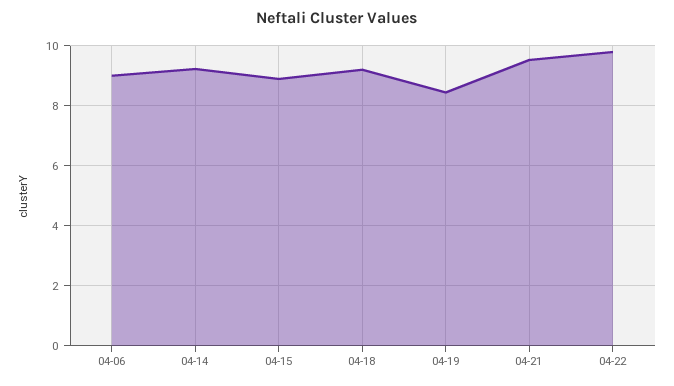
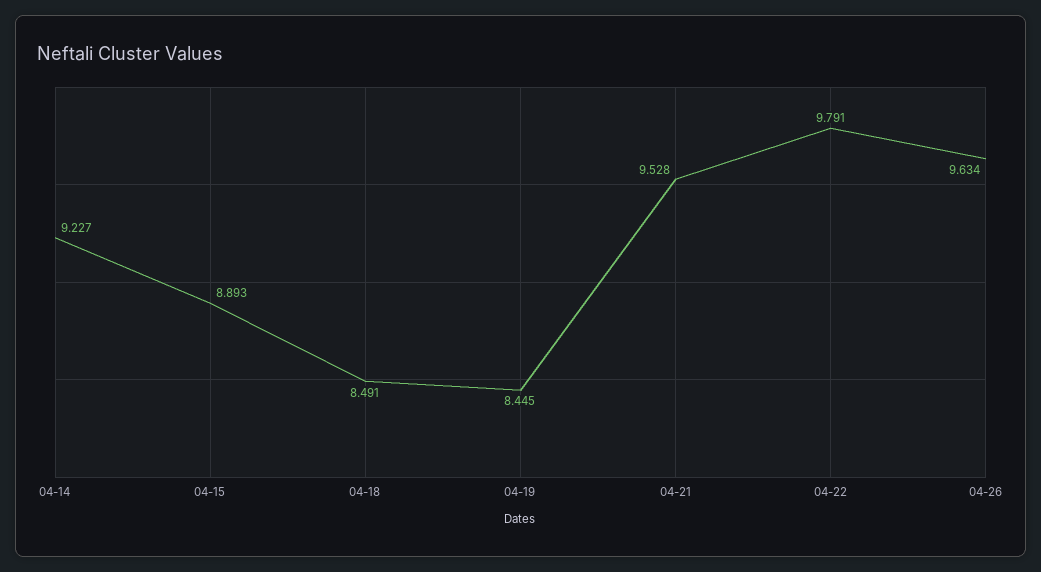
04-06: 9 -> none
04-18: 9.25 -> 8.491
04-26: none -> 9.634

